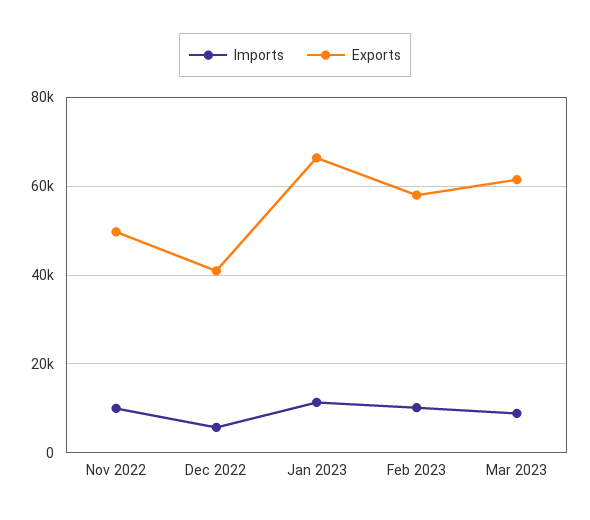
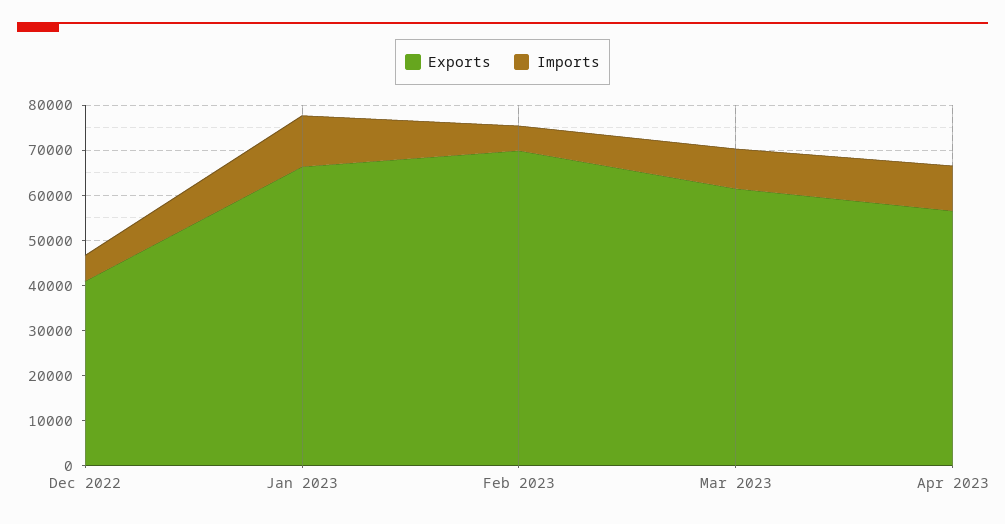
Imports, Nov 2022: 10000 -> none
Exports, Nov 2022: 50000 -> none
Imports, Feb 2023: 10000 -> 6000
Exports, Feb 2023: 58000 -> 70000
Exports, Apr 2023: none -> 56000
Imports, Apr 2023: none -> 10000

